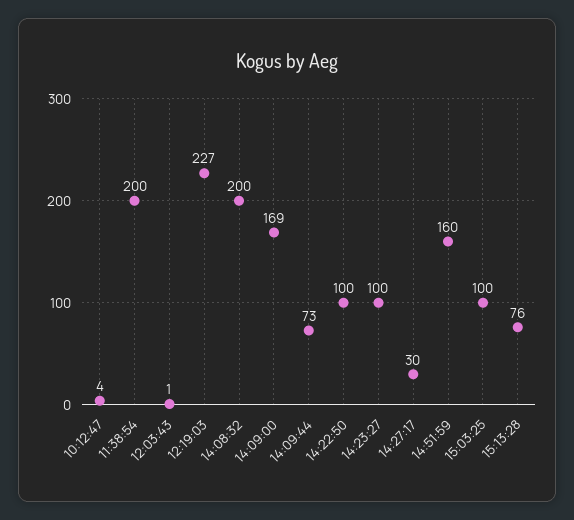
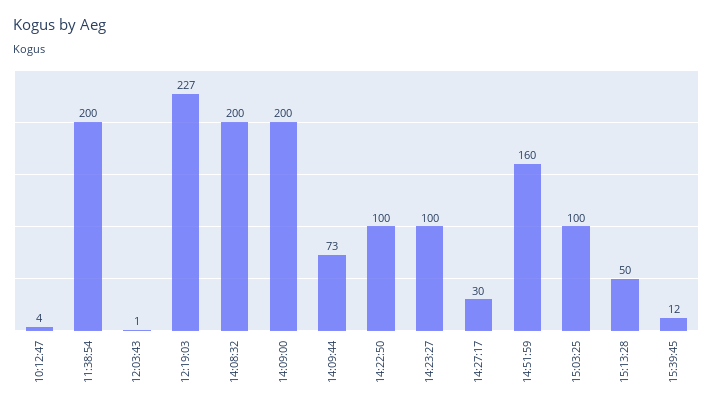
14:09:00: 169 -> 200
15:13:28: 76 -> 50
15:39:45: none -> 12

